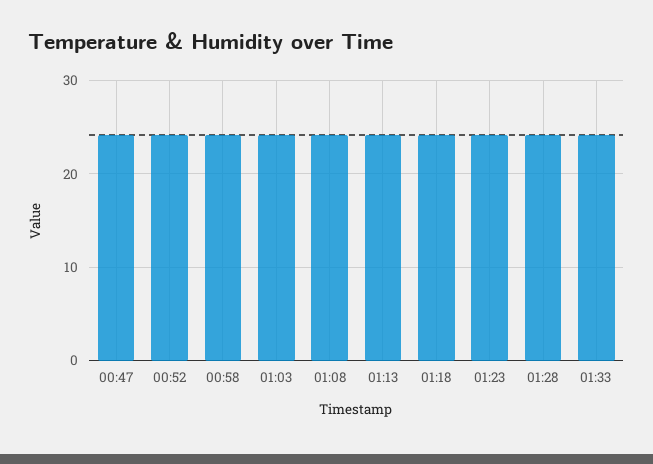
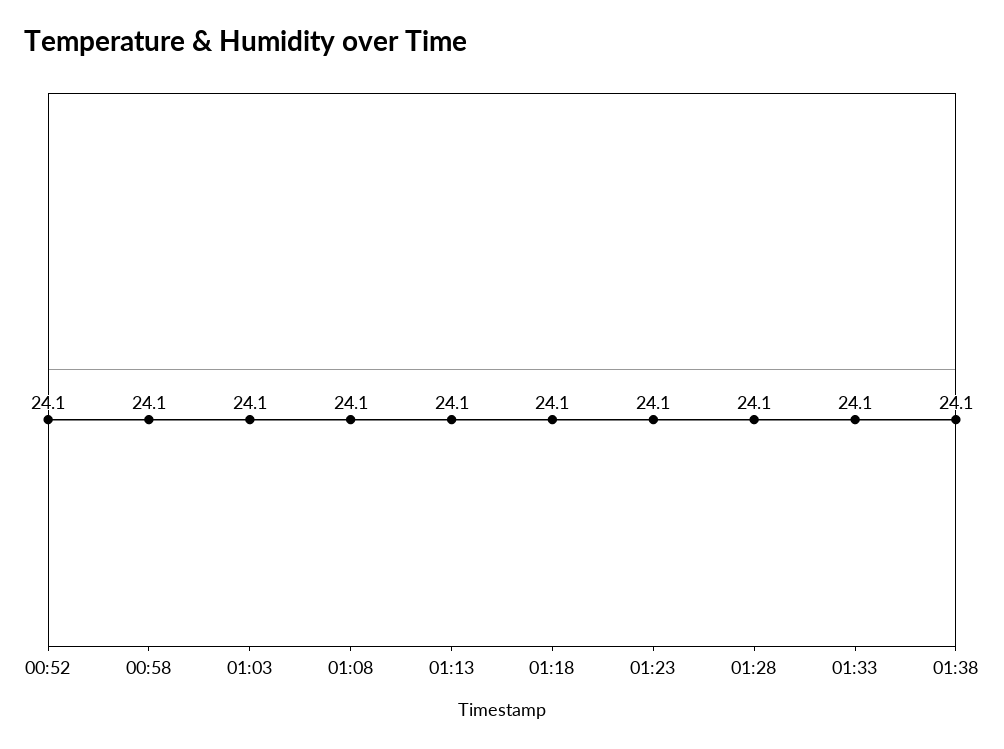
00:47: 24 -> none
01:38: none -> 24.1

